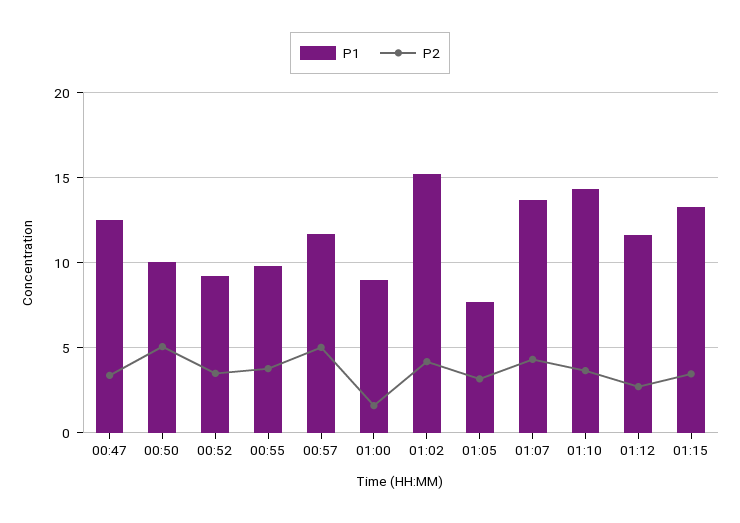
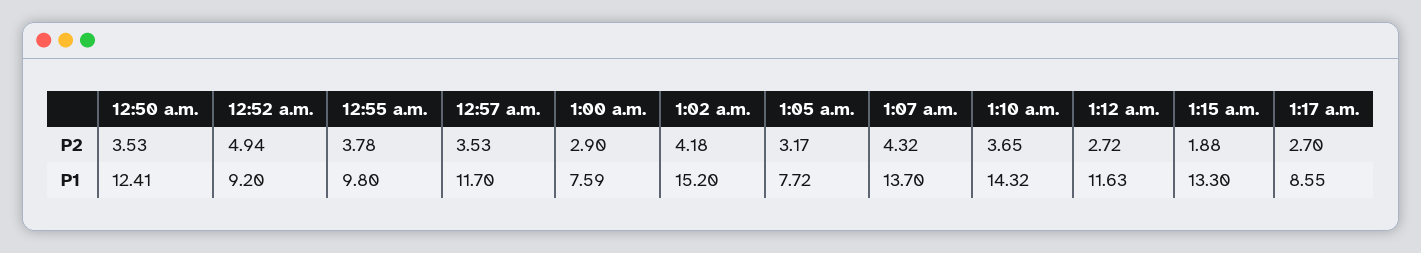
P1, 00:47: 12.5 -> none
P2, 00:47: 3.5 -> none
P1, 00:50: 10 -> 12.41
P2, 00:50: 5 -> 3.53
P2, 00:52: 3.5 -> 4.94
P2, 00:57: 5 -> 3.53
P1, 01:00: 9 -> 7.59
P2, 01:00: 1.5 -> 2.9
P2, 01:15: 3.5 -> 1.88
P2, 1:17 a.m.: none -> 2.7
P1, 1:17 a.m.: none -> 8.55

